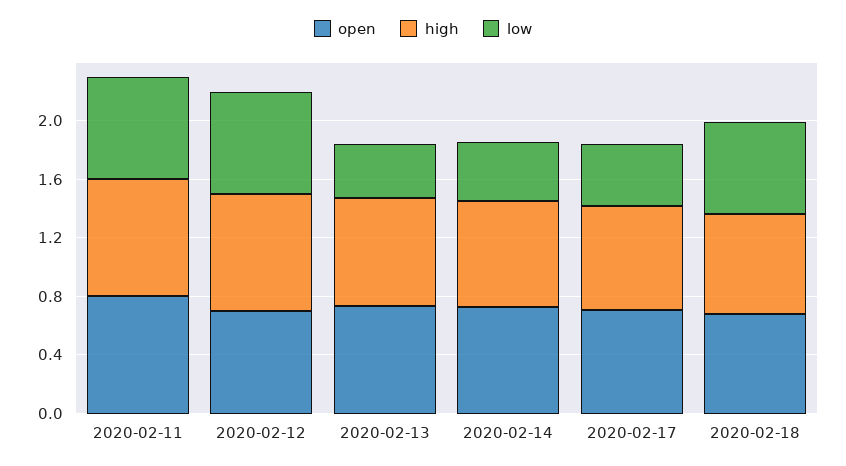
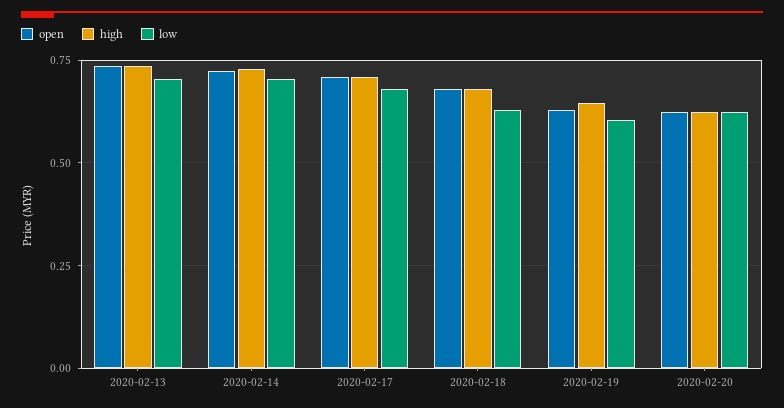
open, 2020-02-11: 0.8 -> none
high, 2020-02-11: 0.8 -> none
low, 2020-02-11: 0.7 -> none
open, 2020-02-12: 0.7 -> none
high, 2020-02-12: 0.8 -> none
low, 2020-02-12: 0.7 -> none
low, 2020-02-13: 0.4 -> 0.7
low, 2020-02-14: 0.4 -> 0.7
low, 2020-02-17: 0.4 -> 0.675
open, 2020-02-19: none -> 0.625
high, 2020-02-19: none -> 0.65
low, 2020-02-19: none -> 0.6
open, 2020-02-20: none -> 0.625
high, 2020-02-20: none -> 0.625
low, 2020-02-20: none -> 0.625

